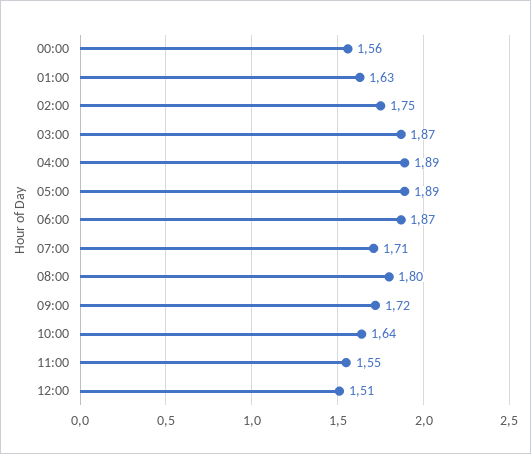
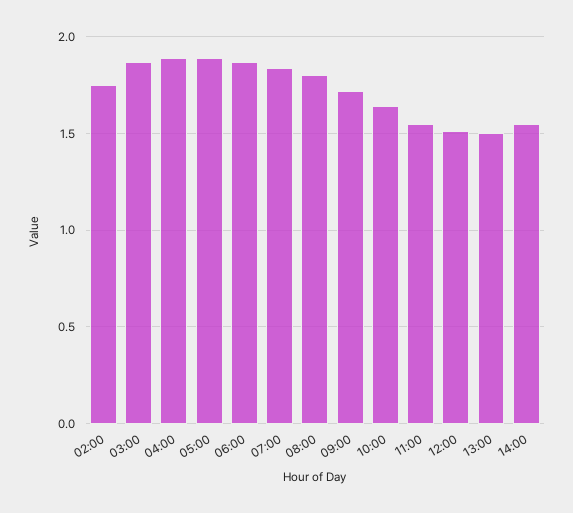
00:00: 1.56 -> none
01:00: 1.63 -> none
07:00: 1.71 -> 1.85
13:00: none -> 1.5
14:00: none -> 1.55

